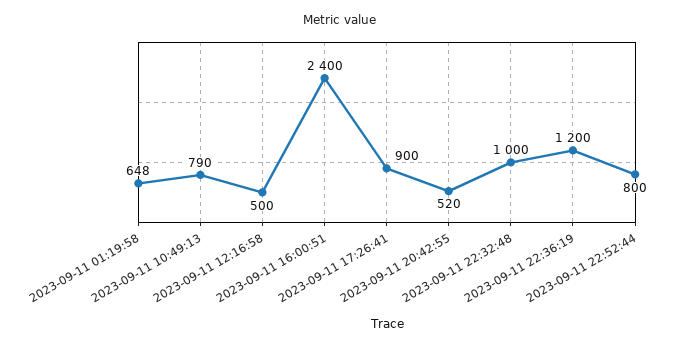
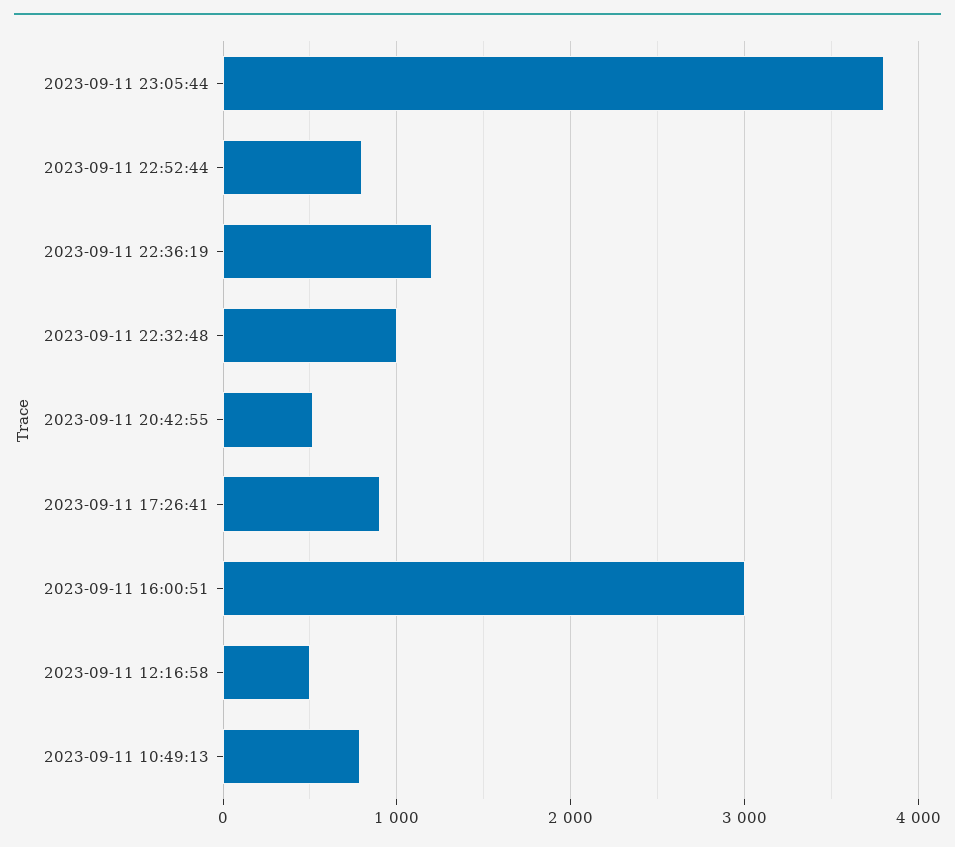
2023-09-11 01:19:58: 648 -> none
2023-09-11 16:00:51: 2400 -> 3000
2023-09-11 23:05:44: none -> 3800

